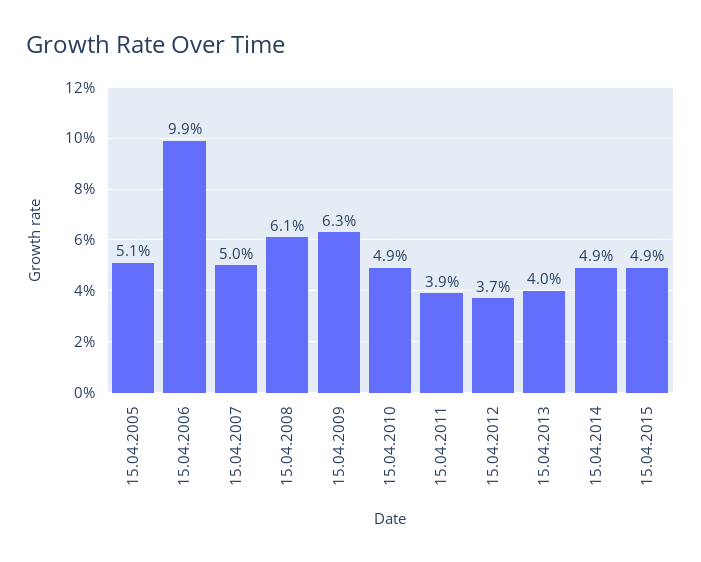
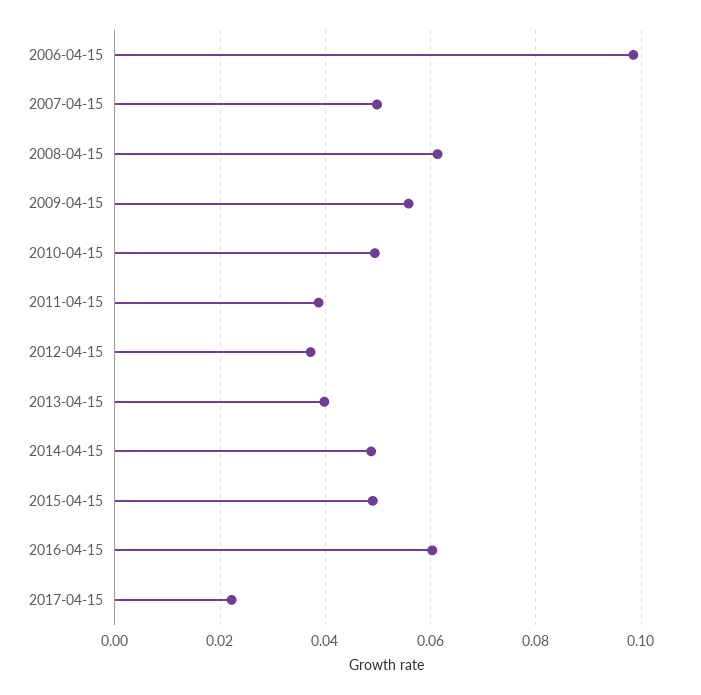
15.04.2005: 0.051 -> none
15.04.2009: 0.063 -> 0.056
2016-04-15: none -> 0.06
2017-04-15: none -> 0.022

